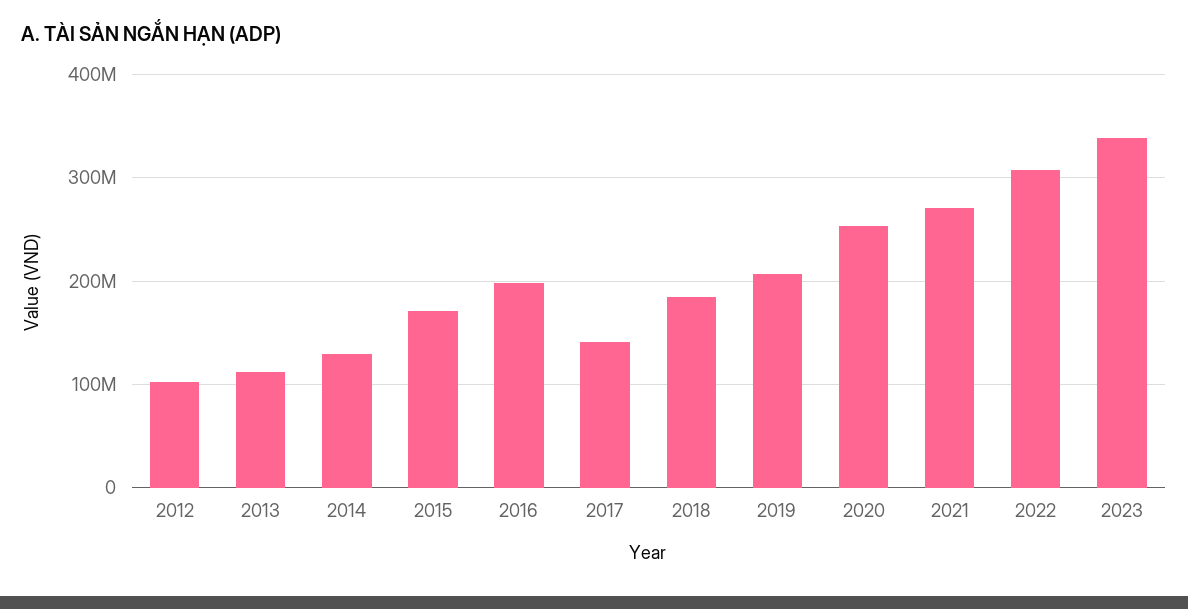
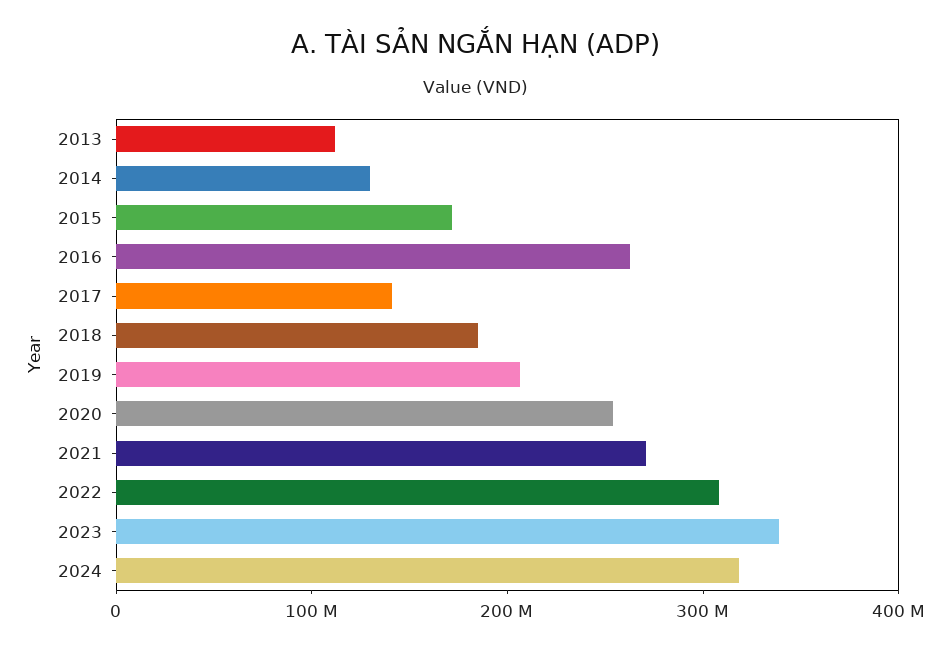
2012: 100000000 -> none
2016: 200000000 -> 260000000
2024: none -> 320000000

